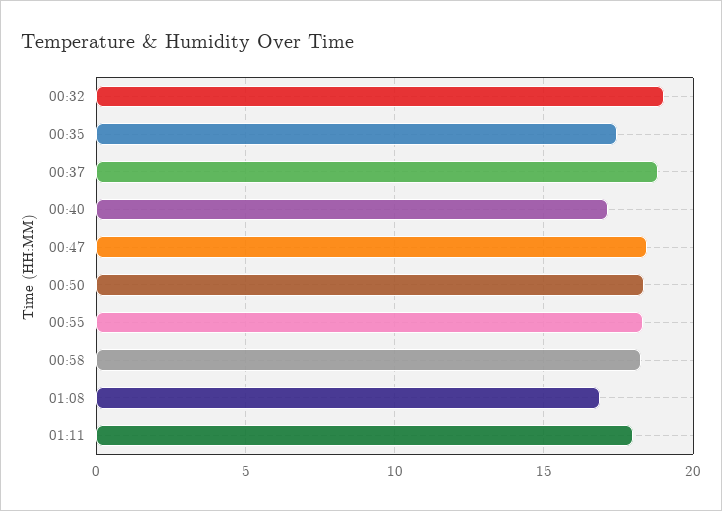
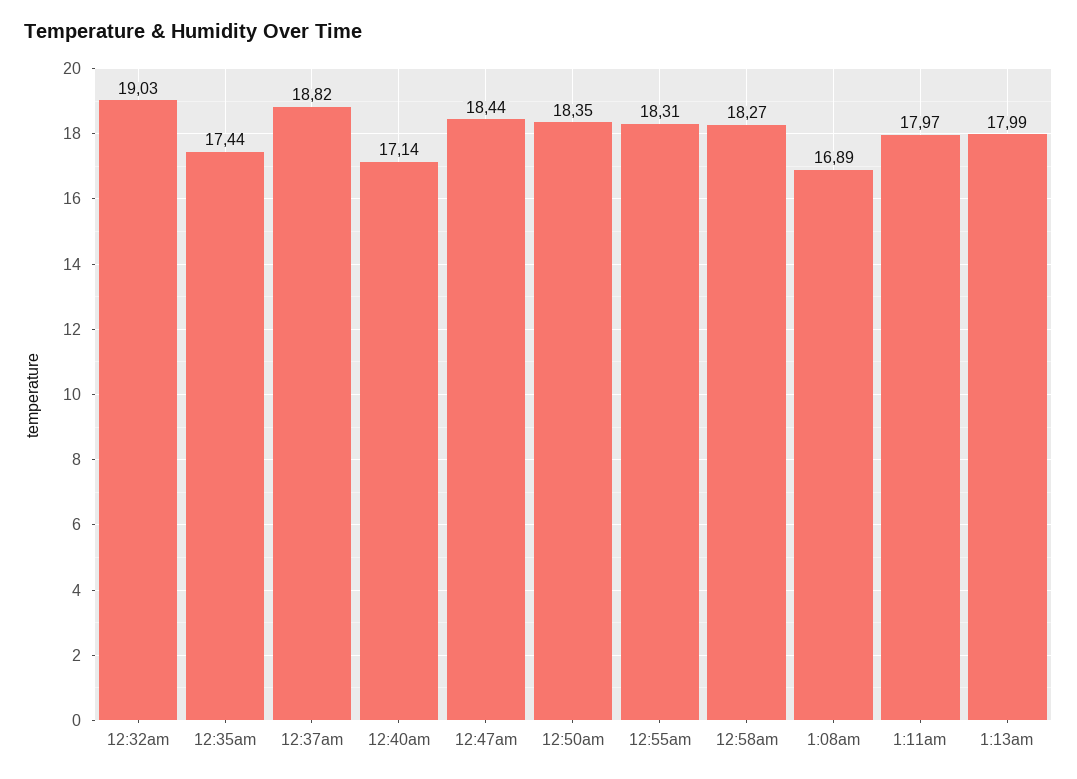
1:13am: none -> 17.99

